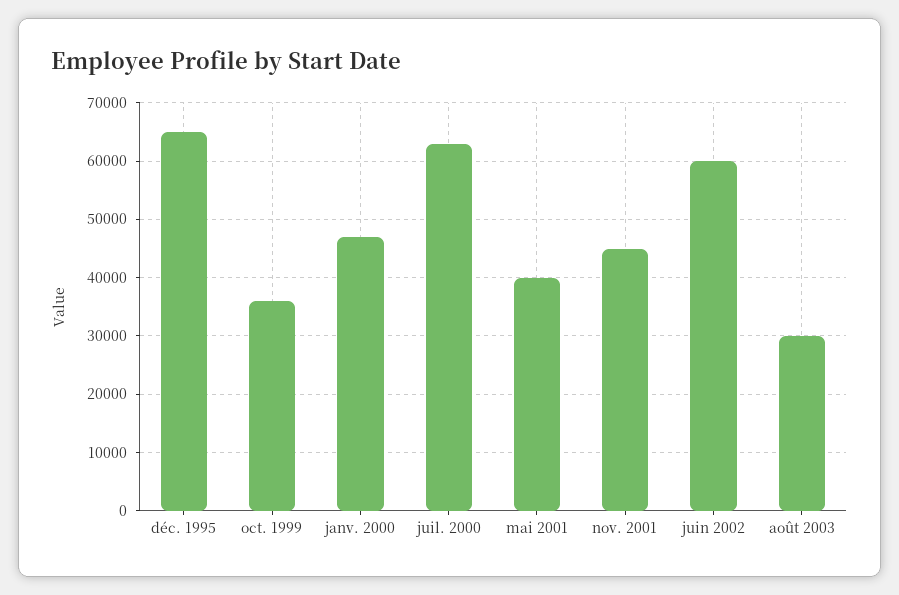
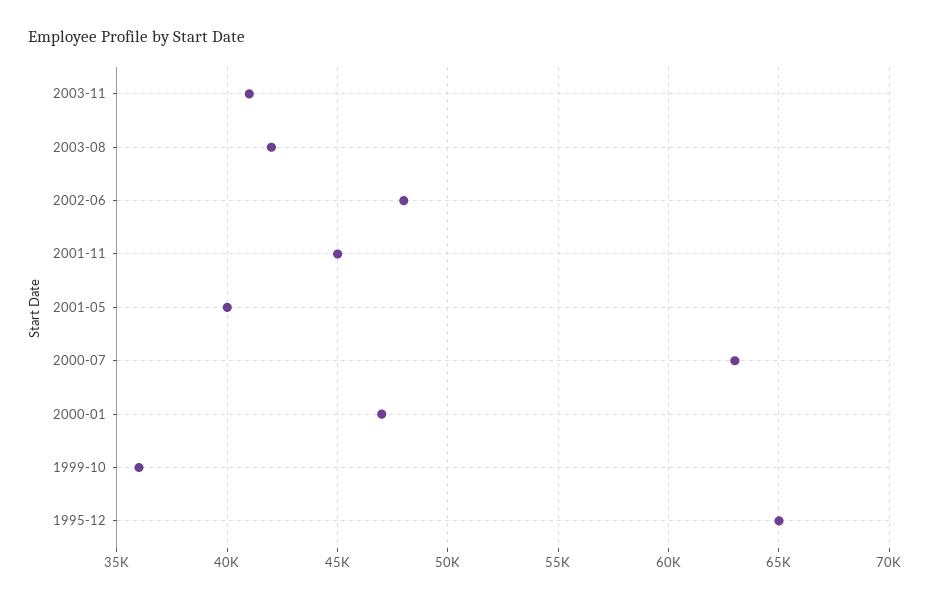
juin 2002: 60000 -> 48000
août 2003: 30000 -> 42000
2003-11: none -> 41000

